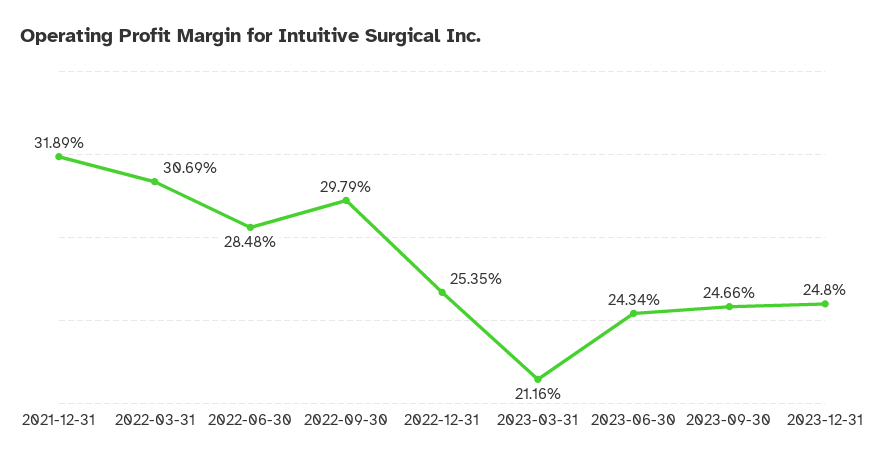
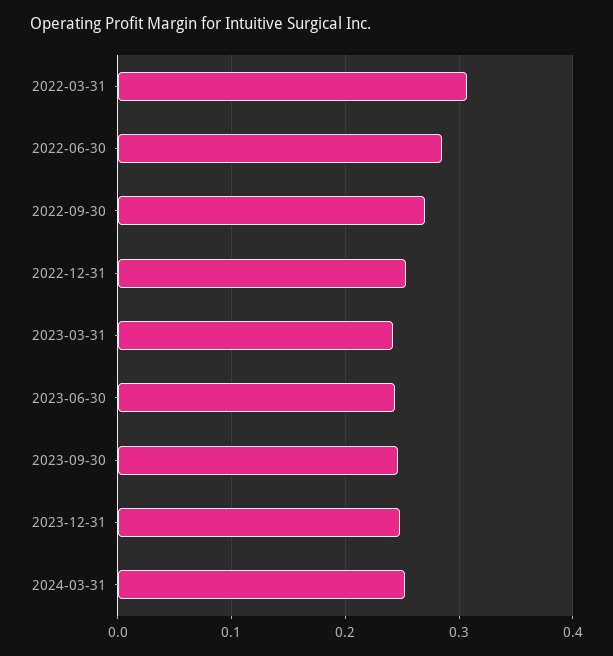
2021-12-31: 0.3189 -> none
2022-09-30: 0.2979 -> 0.27
2023-03-31: 0.2116 -> 0.24
2024-03-31: none -> 0.25

